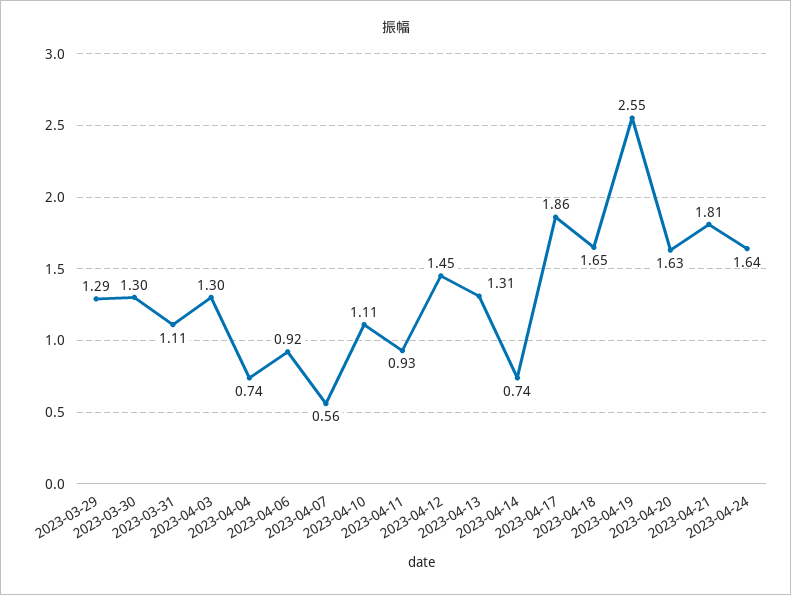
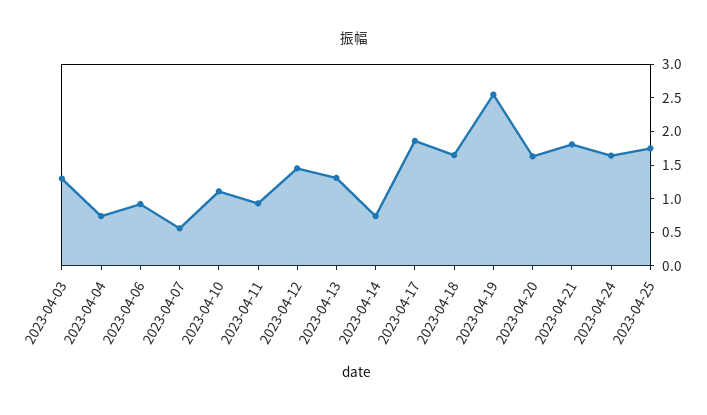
2023-03-29: 1.29 -> none
2023-03-30: 1.3 -> none
2023-03-31: 1.11 -> none
2023-04-25: none -> 1.75

